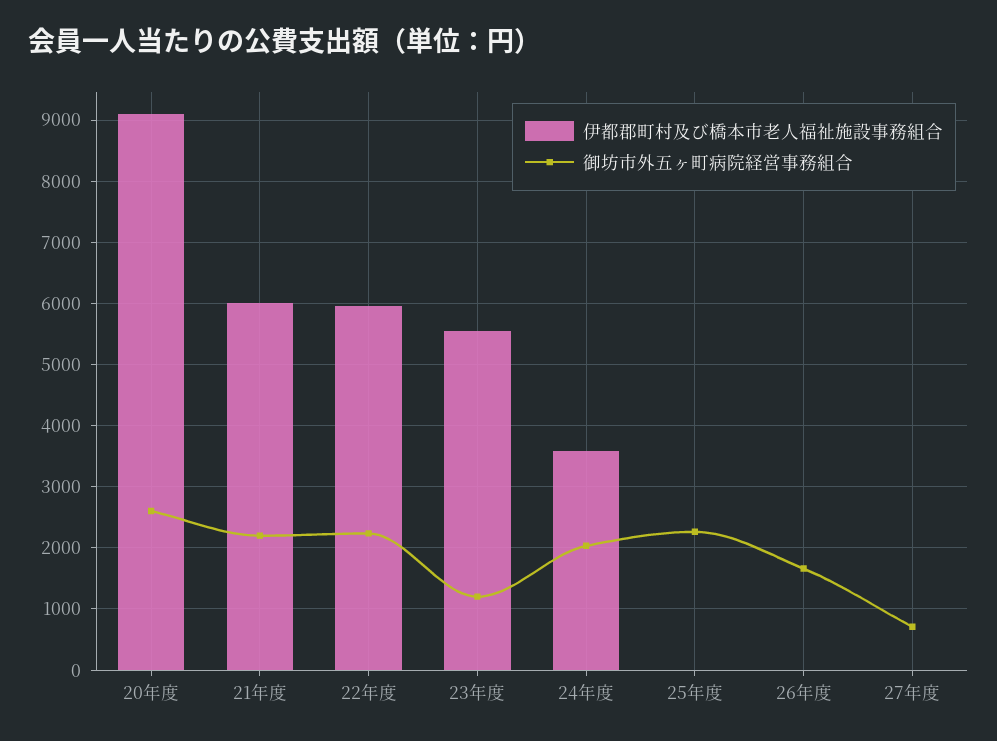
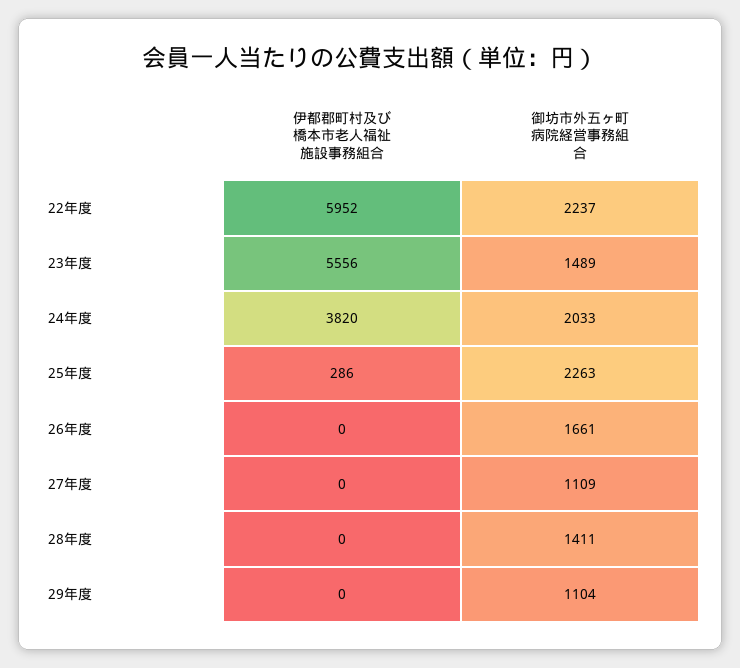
伊都郡町村及び橋本市老人福祉施設事務組合, 20年度: 9100 -> none
御坊市外五ヶ町病院経営事務組合, 20年度: 2600 -> none
伊都郡町村及び橋本市老人福祉施設事務組合, 21年度: 6000 -> none
御坊市外五ヶ町病院経営事務組合, 21年度: 2200 -> none
御坊市外五ヶ町病院経営事務組合, 23年度: 1200 -> 1489
伊都郡町村及び橋本市老人福祉施設事務組合, 24年度: 3600 -> 3820
伊都郡町村及び橋本市老人福祉施設事務組合, 25年度: 0 -> 286
御坊市外五ヶ町病院経営事務組合, 27年度: 700 -> 1109
伊都郡町村及び橋本市老人福祉施設事務組合, 28年度: none -> 0
御坊市外五ヶ町病院経営事務組合, 28年度: none -> 1411
伊都郡町村及び橋本市老人福祉施設事務組合, 29年度: none -> 0
御坊市外五ヶ町病院経営事務組合, 29年度: none -> 1104

